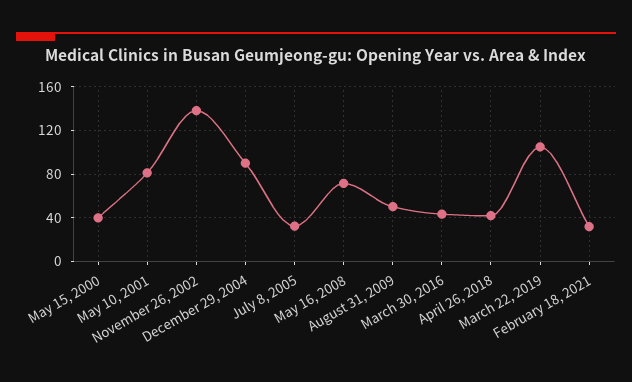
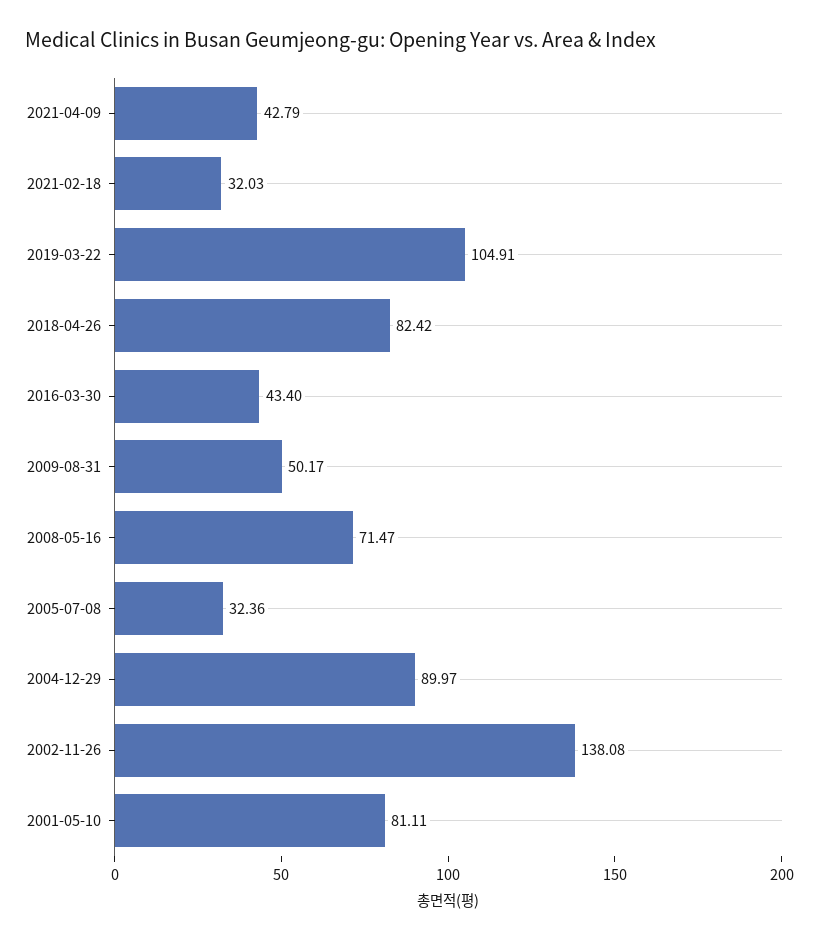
May 15, 2000: 40 -> none
April 26, 2018: 40 -> 82.42
2021-04-09: none -> 42.79

